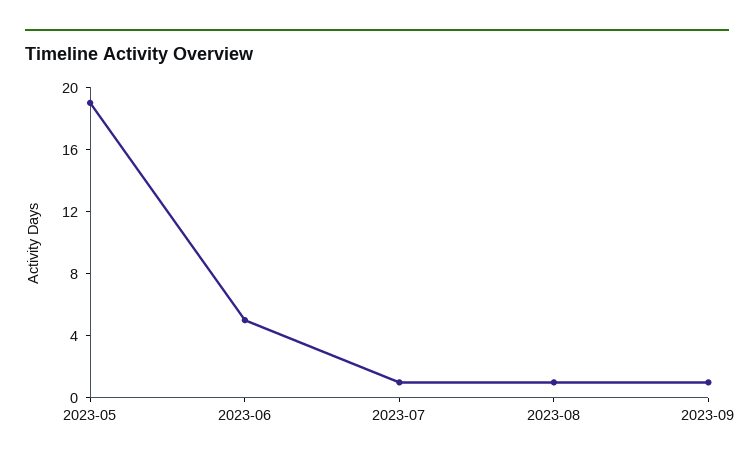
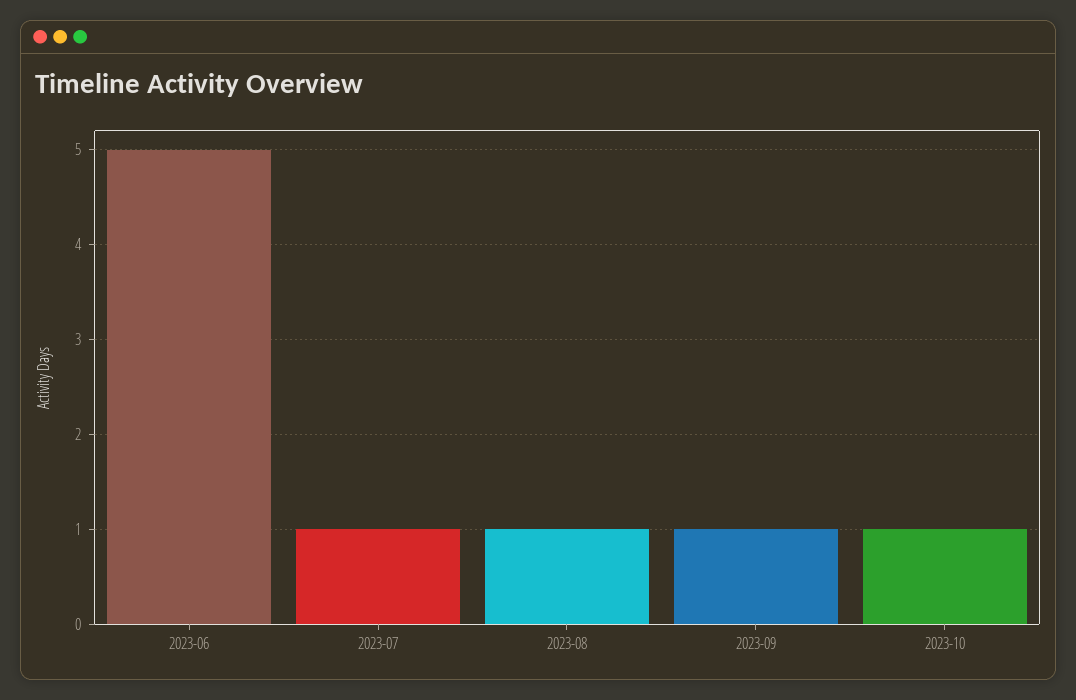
2023-05: 19 -> none
2023-10: none -> 1

